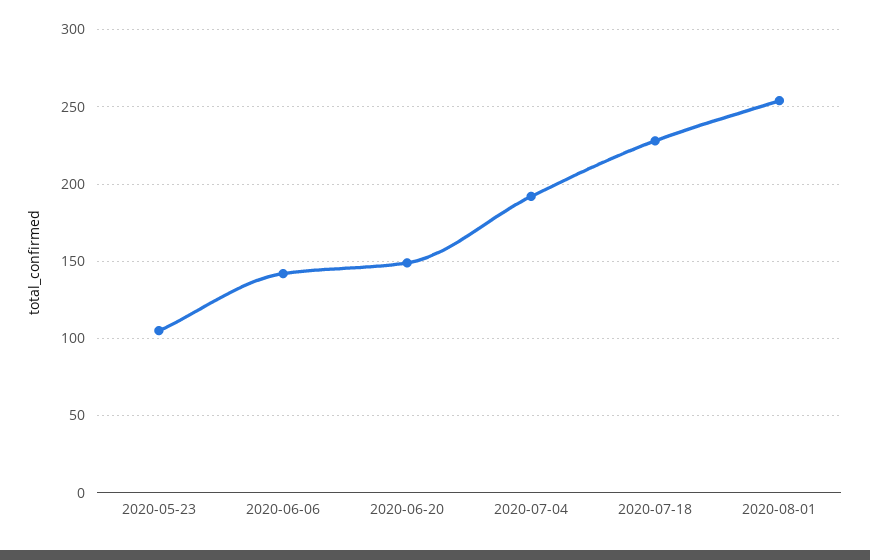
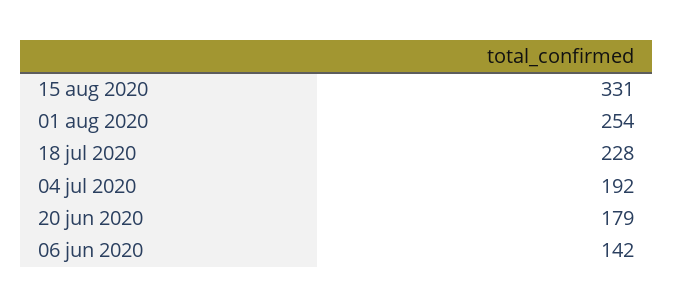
2020-05-23: 105 -> none
2020-06-20: 150 -> 179
15 aug 2020: none -> 331

